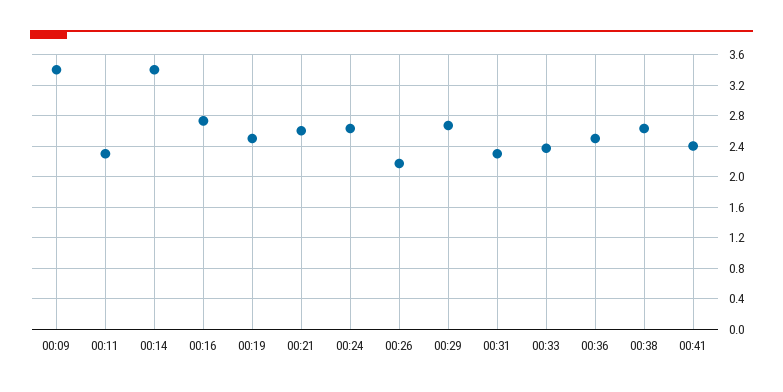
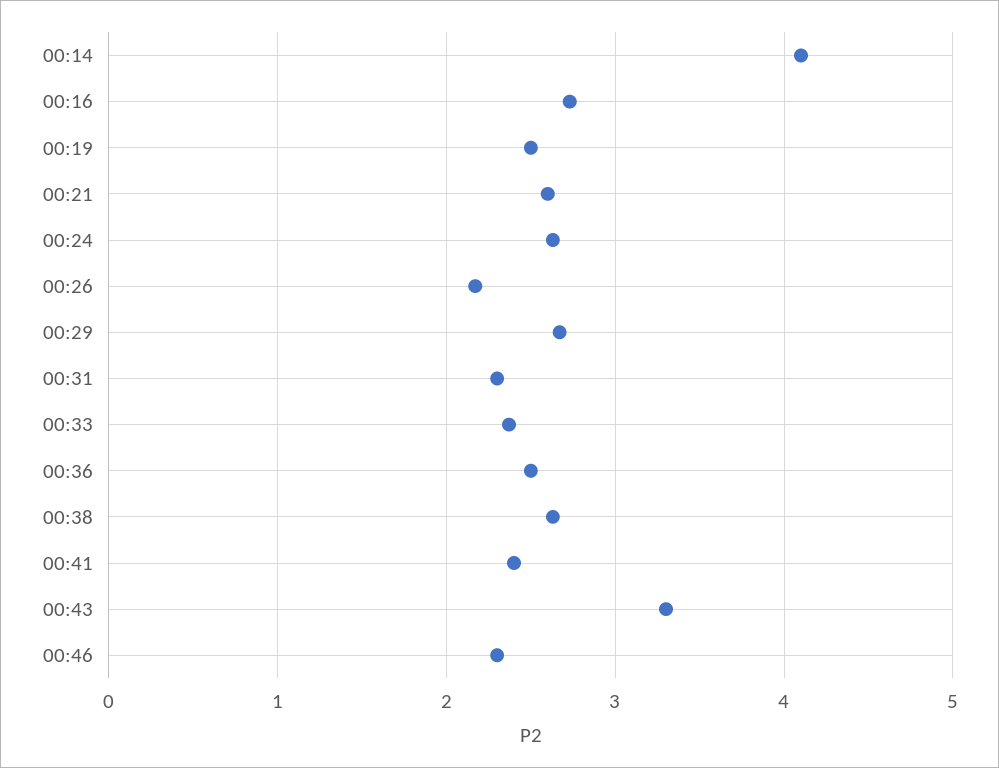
00:09: 3.4 -> none
00:11: 2.3 -> none
00:14: 3.4 -> 4.1
00:43: none -> 3.3
00:46: none -> 2.3

